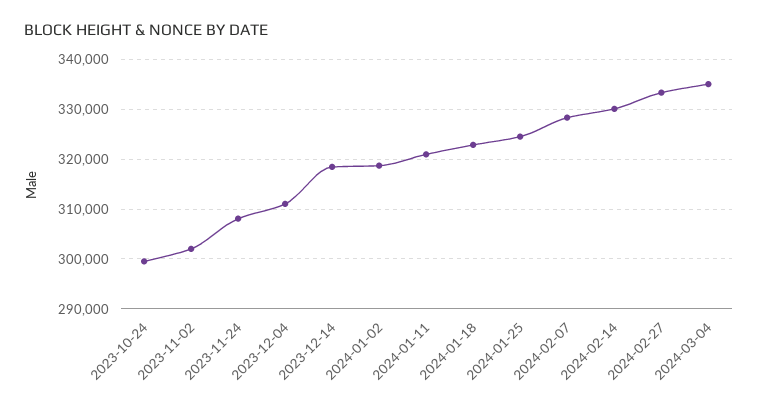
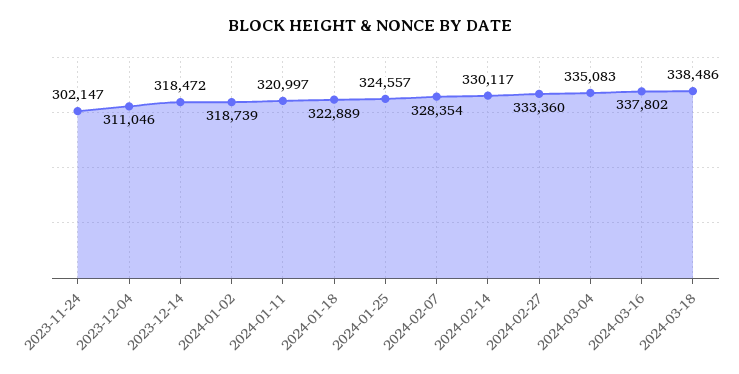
2023-10-24: 300000 -> none
2023-11-02: 302000 -> none
2023-11-24: 308000 -> 302147
2024-03-16: none -> 337802
2024-03-18: none -> 338486

